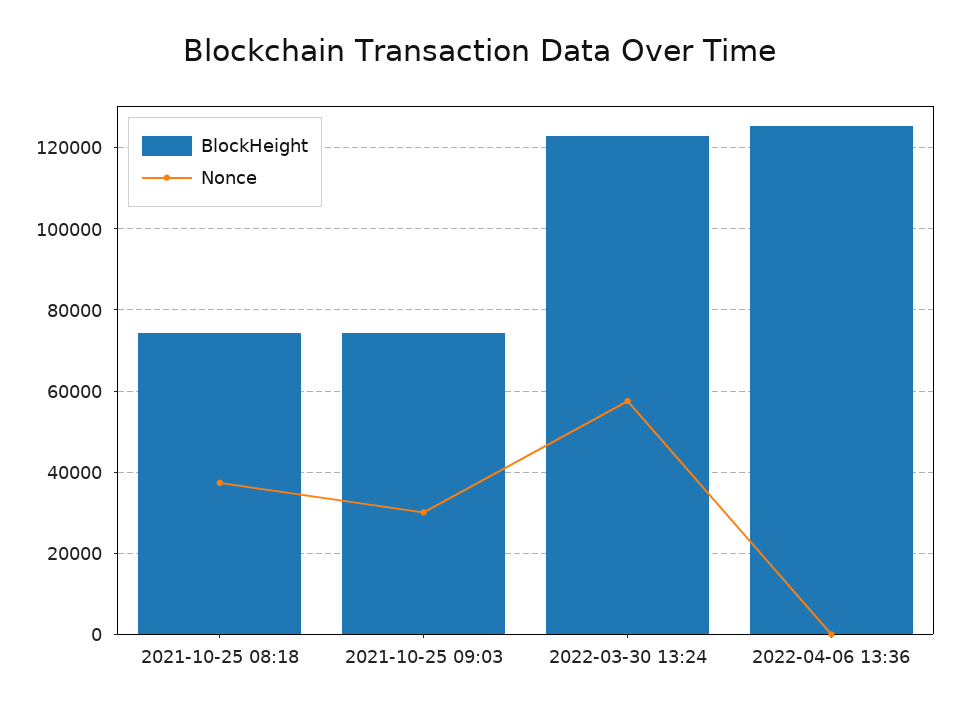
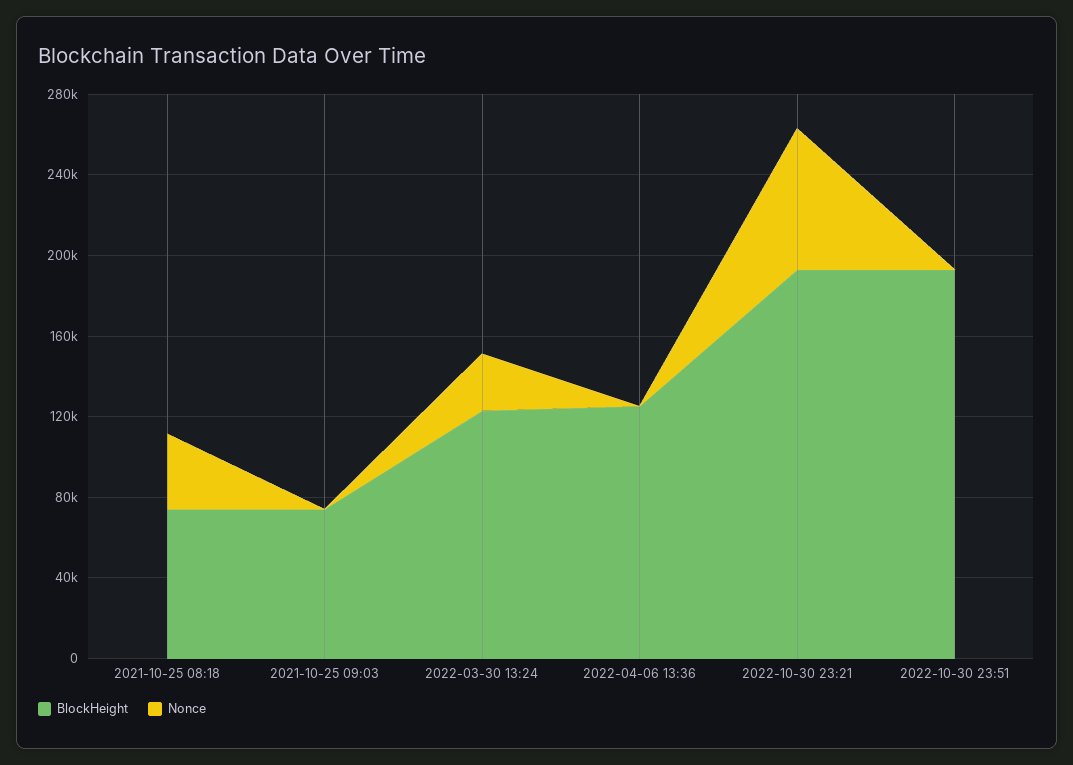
Nonce, 2021-10-25 09:03: 30000 -> 0
Nonce, 2022-03-30 13:24: 58000 -> 30000
BlockHeight, 2022-10-30 23:21: none -> 190000
Nonce, 2022-10-30 23:21: none -> 70000
BlockHeight, 2022-10-30 23:51: none -> 190000
Nonce, 2022-10-30 23:51: none -> 0

